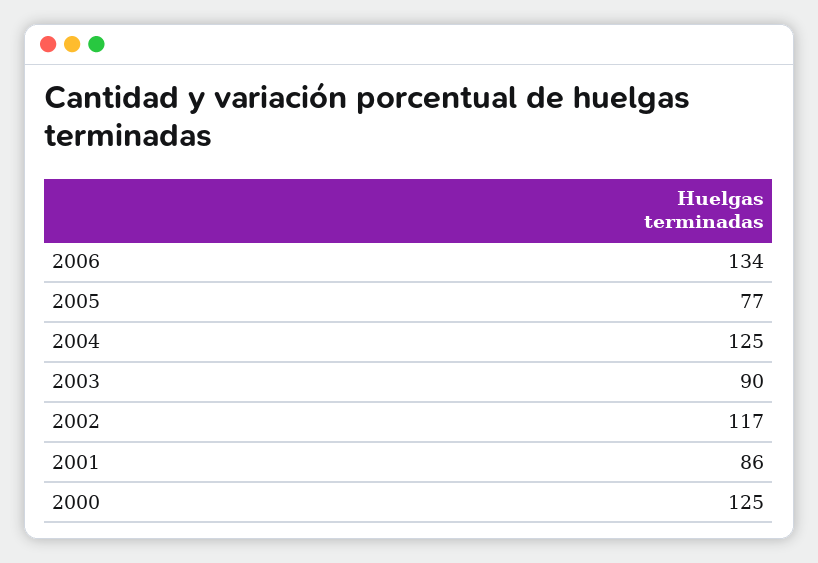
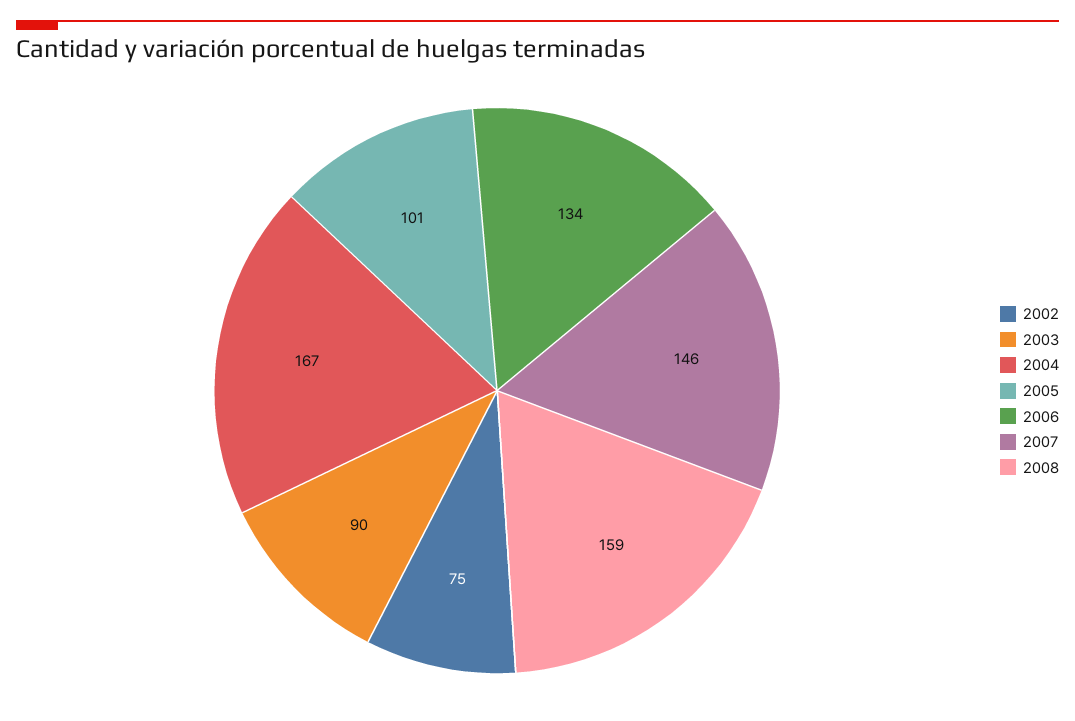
2005: 77 -> 101
2004: 125 -> 167
2002: 117 -> 75
2001: 86 -> none
2000: 125 -> none
2007: none -> 146
2008: none -> 159

